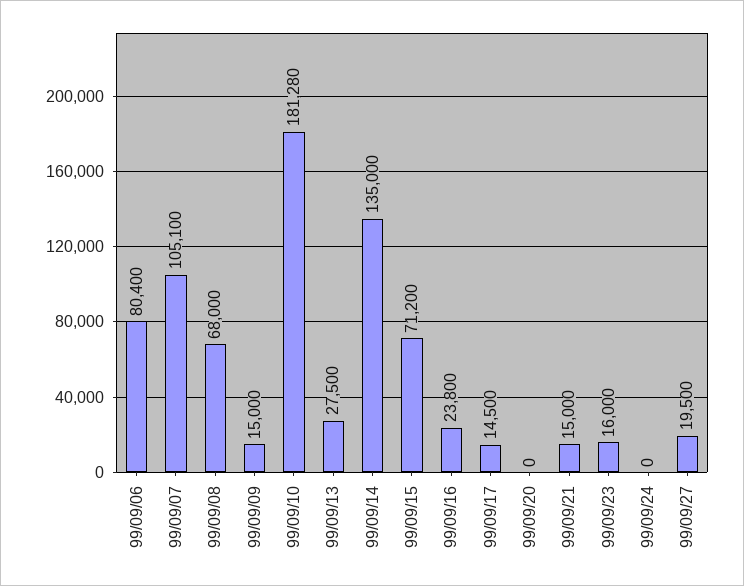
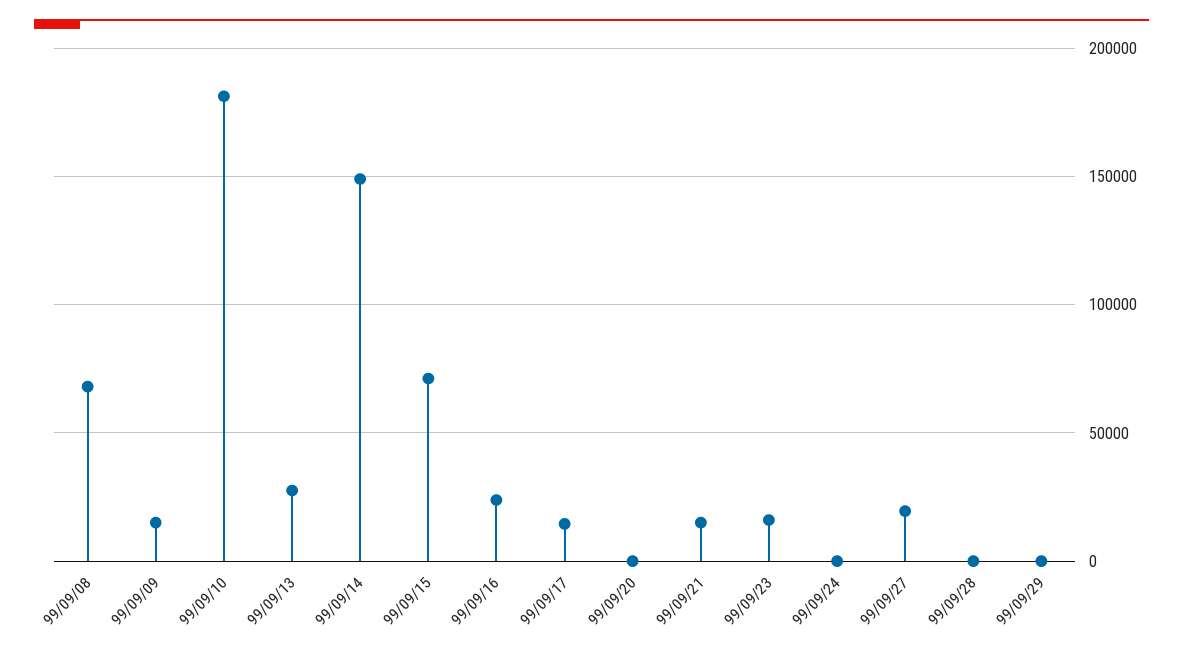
99/09/06: 80400 -> none
99/09/07: 105100 -> none
99/09/14: 135000 -> 150000
99/09/28: none -> 0
99/09/29: none -> 0

